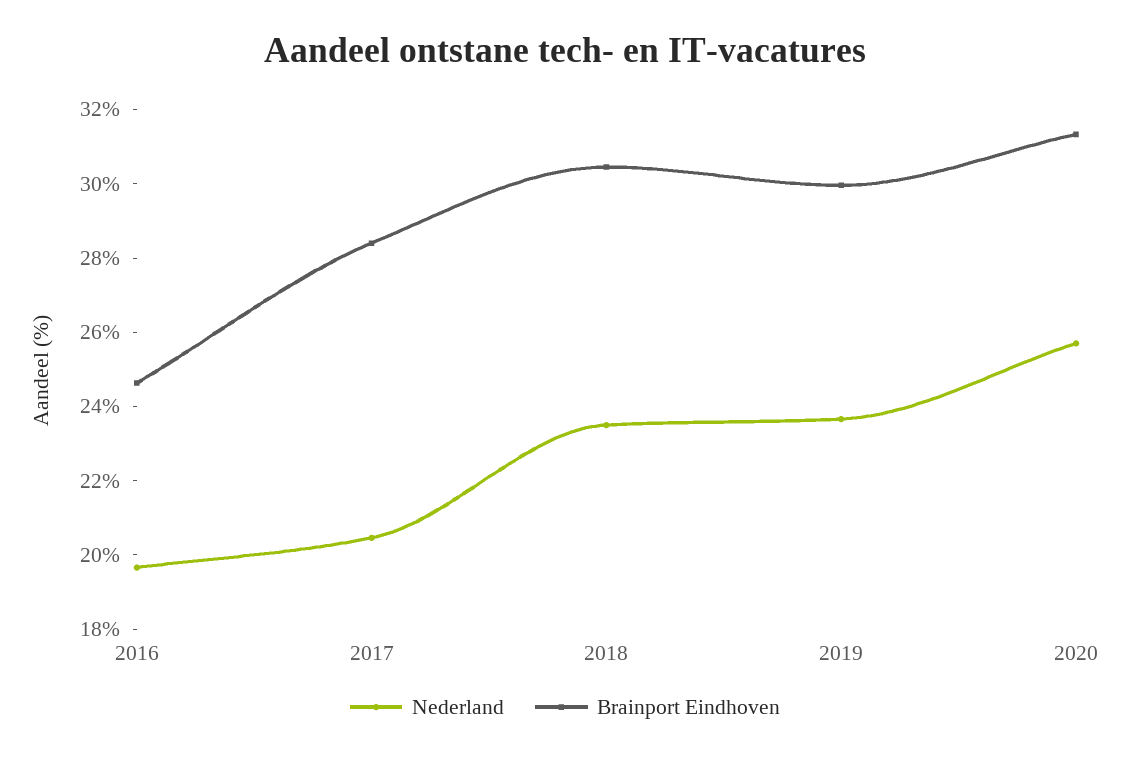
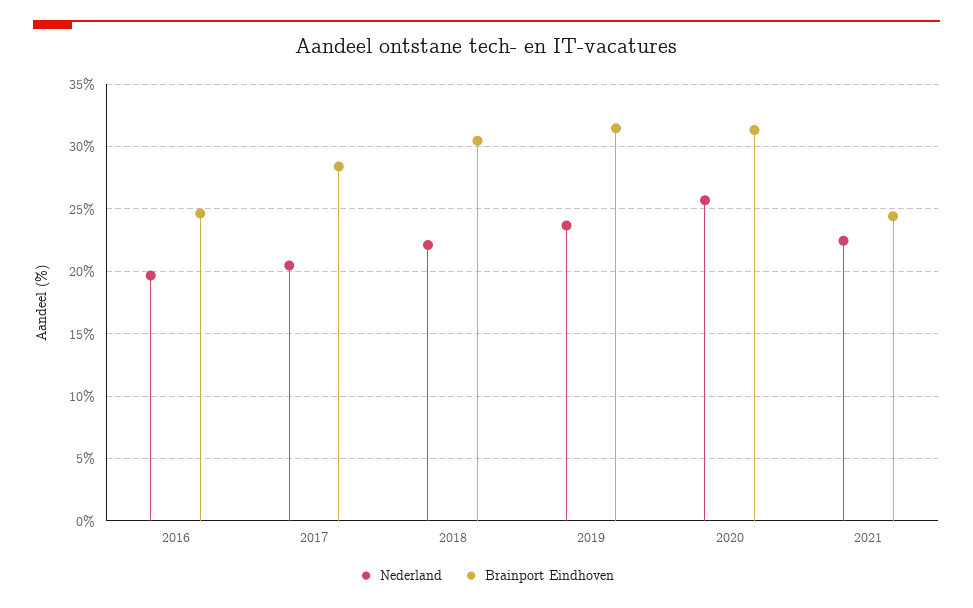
Nederland, 2018: 23.5 -> 22
Brainport Eindhoven, 2019: 30 -> 31.5
Nederland, 2021: none -> 22.5
Brainport Eindhoven, 2021: none -> 24.5

